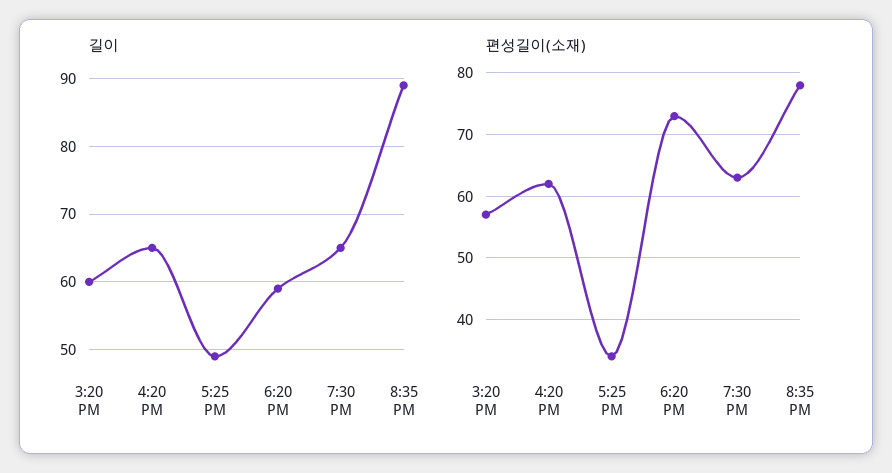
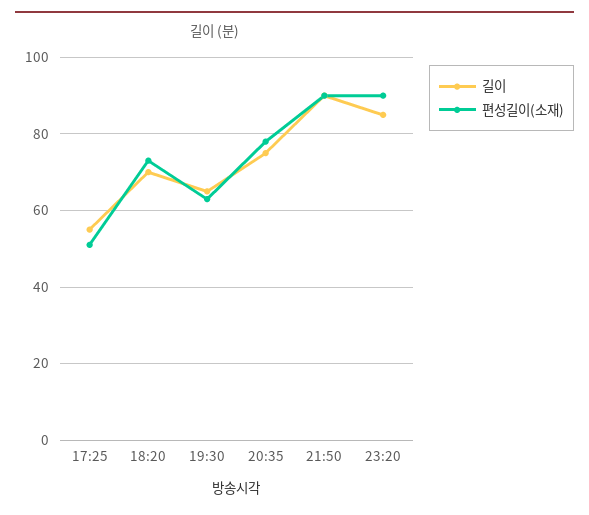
길이, 3:20 PM: 60 -> none
길이, 4:20 PM: 65 -> none
길이, 5:25 PM: 49 -> 55
길이, 6:20 PM: 59 -> 70
길이, 8:35 PM: 89 -> 75
편성길이(소재), 3:20 PM: 57 -> none
편성길이(소재), 4:20 PM: 62 -> none
편성길이(소재), 5:25 PM: 34 -> 50
길이, 21:50: none -> 90
편성길이(소재), 21:50: none -> 90
길이, 23:20: none -> 85
편성길이(소재), 23:20: none -> 90

